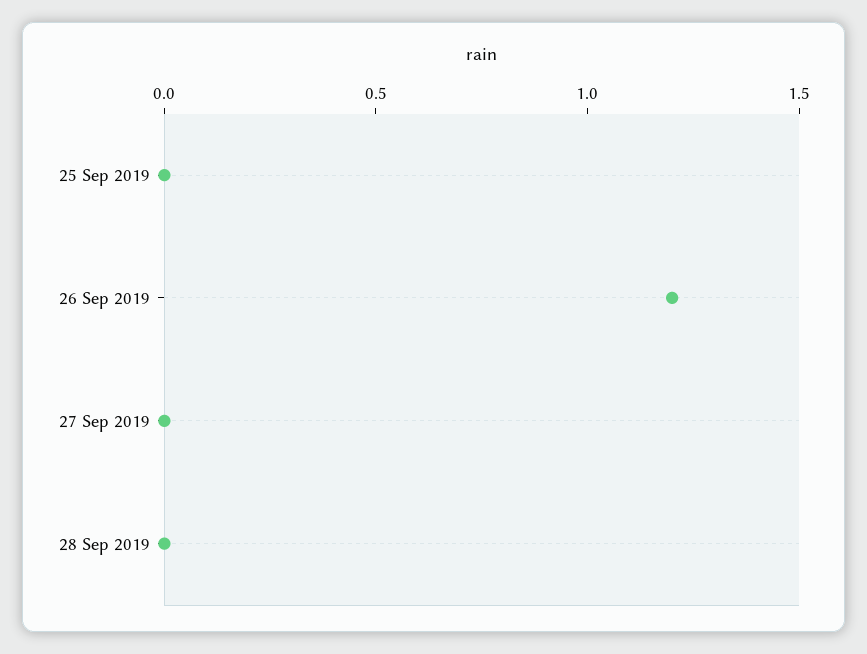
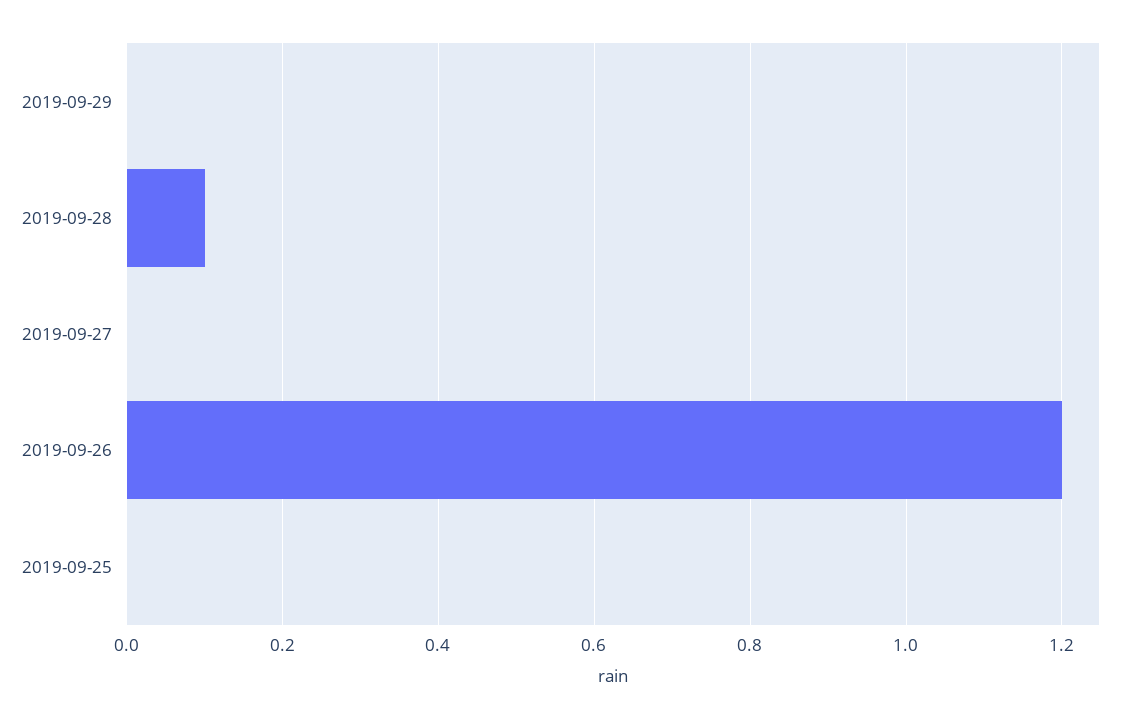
28 Sep 2019: 0 -> 0.1
2019-09-29: none -> 0

